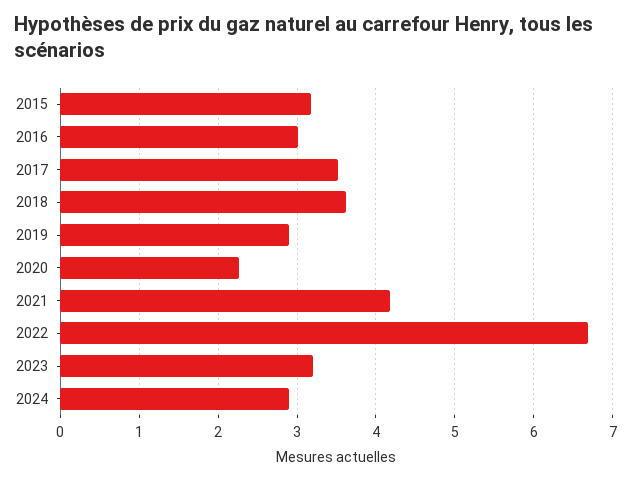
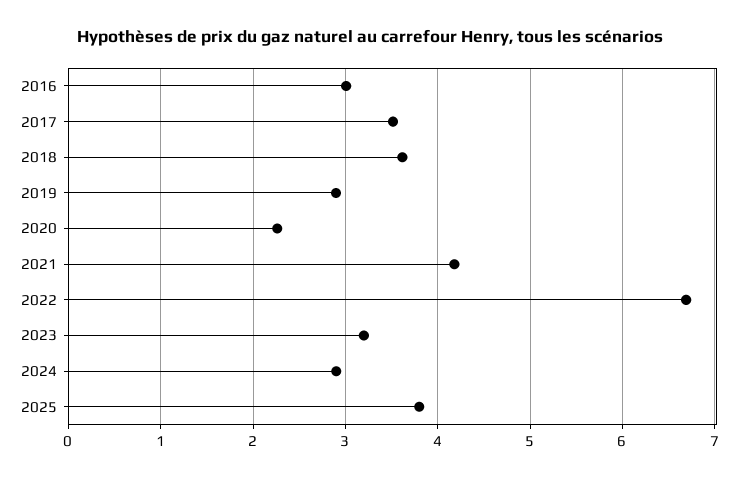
2015: 3.2 -> none
2025: none -> 3.8

